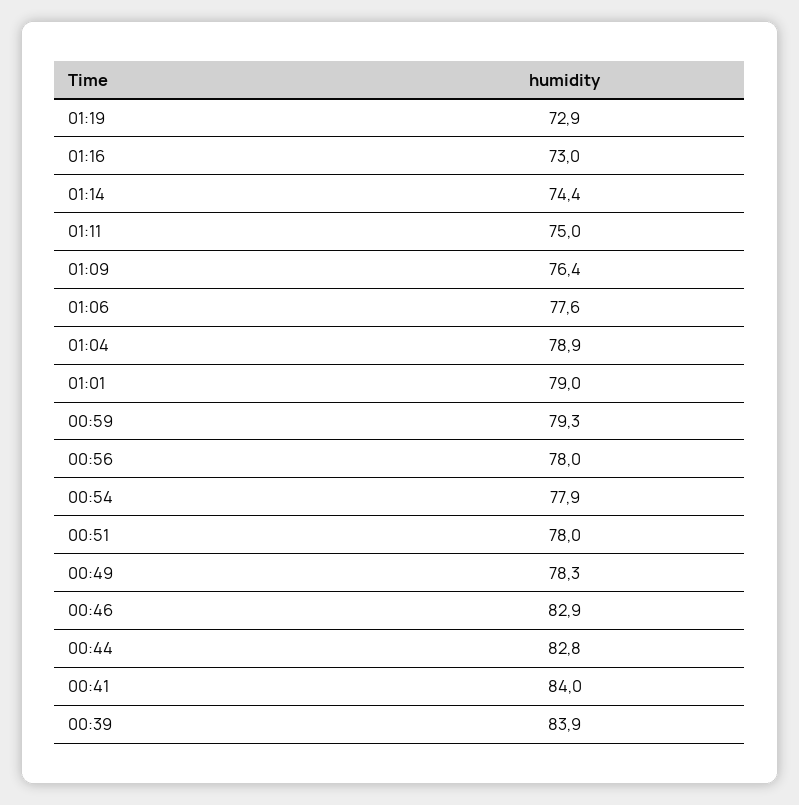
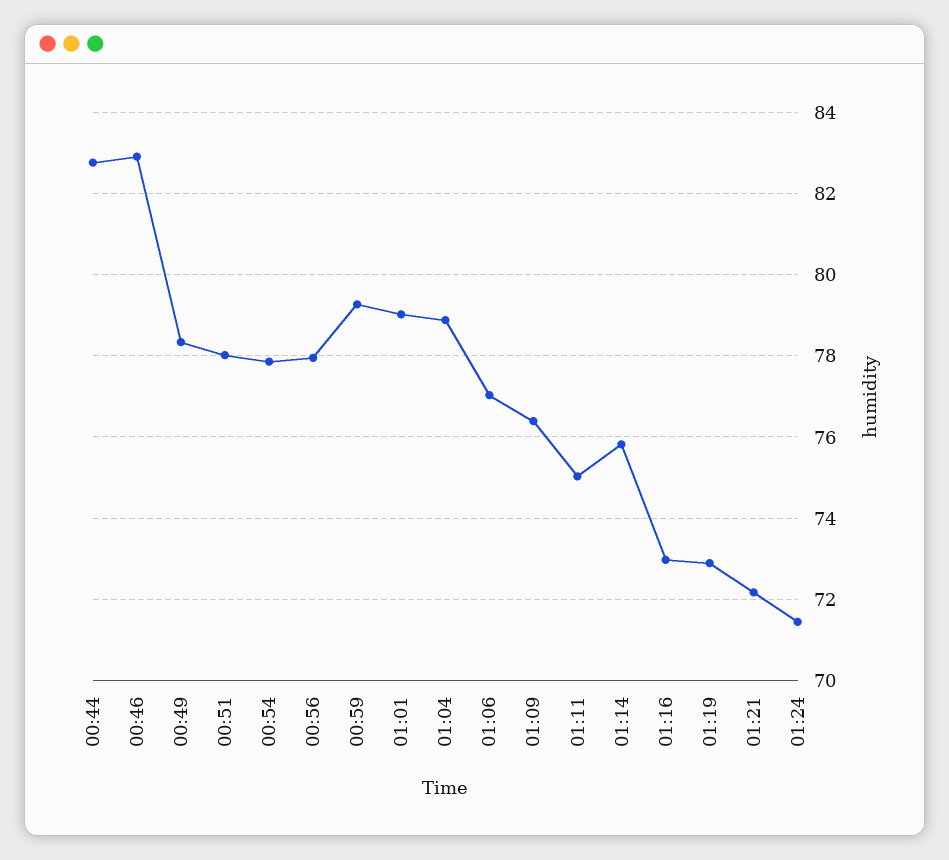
01:14: 74.4 -> 75.8
01:06: 77.6 -> 77
00:41: 84 -> none
00:39: 83.9 -> none
01:21: none -> 72.2
01:24: none -> 71.4

